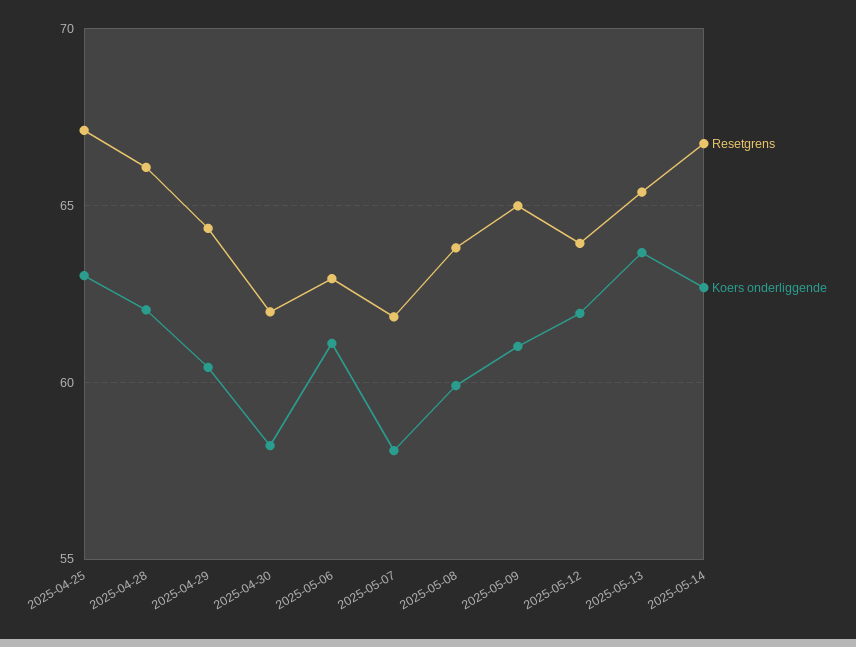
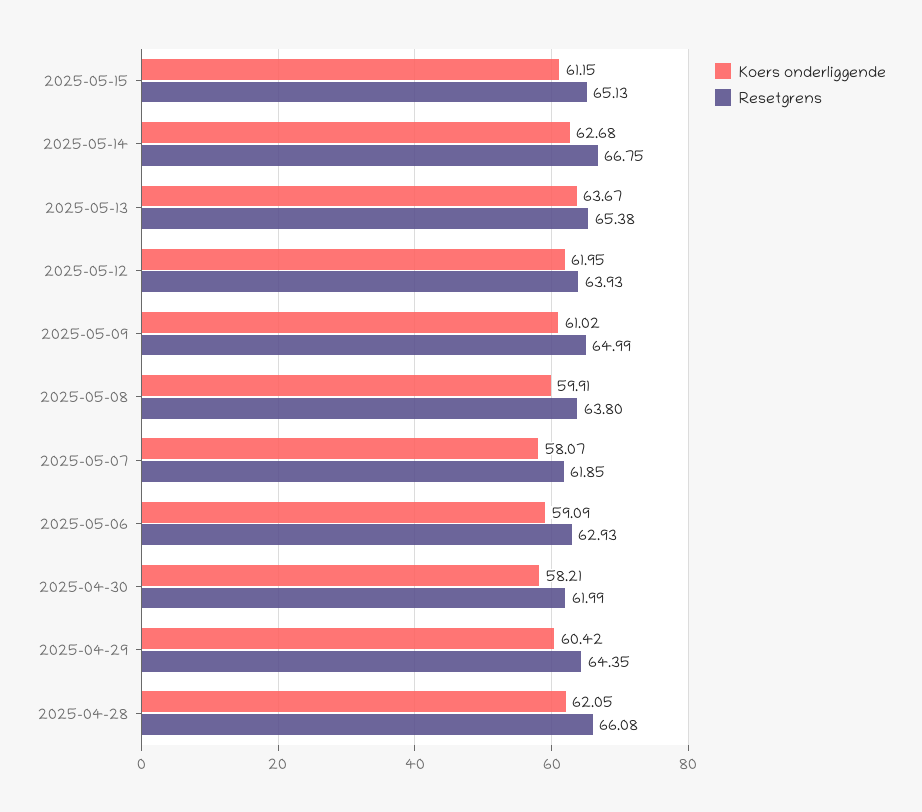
Resetgrens, 2025-04-25: 67 -> none
Koers onderliggende, 2025-04-25: 63 -> none
Koers onderliggende, 2025-05-06: 61 -> 59.09
Koers onderliggende, 2025-05-15: none -> 61.15
Resetgrens, 2025-05-15: none -> 65.13

